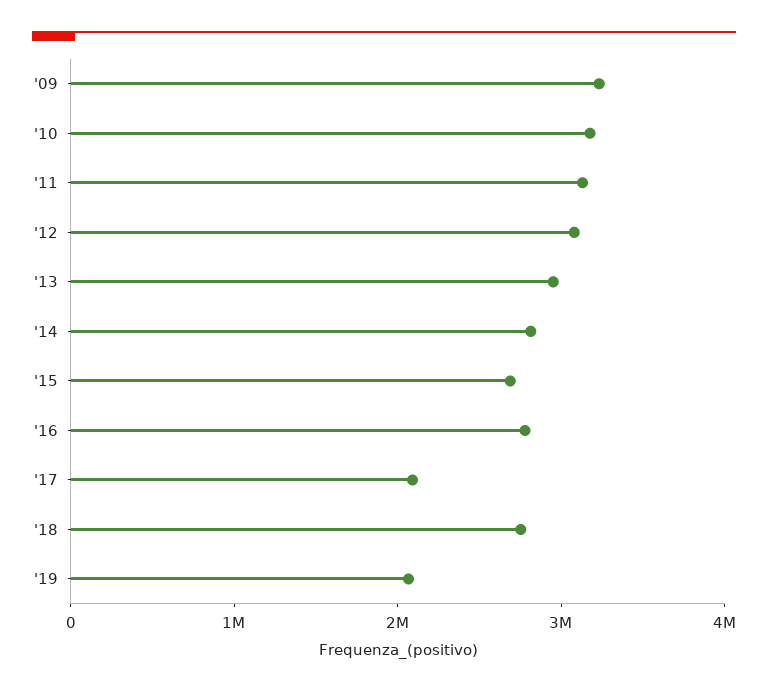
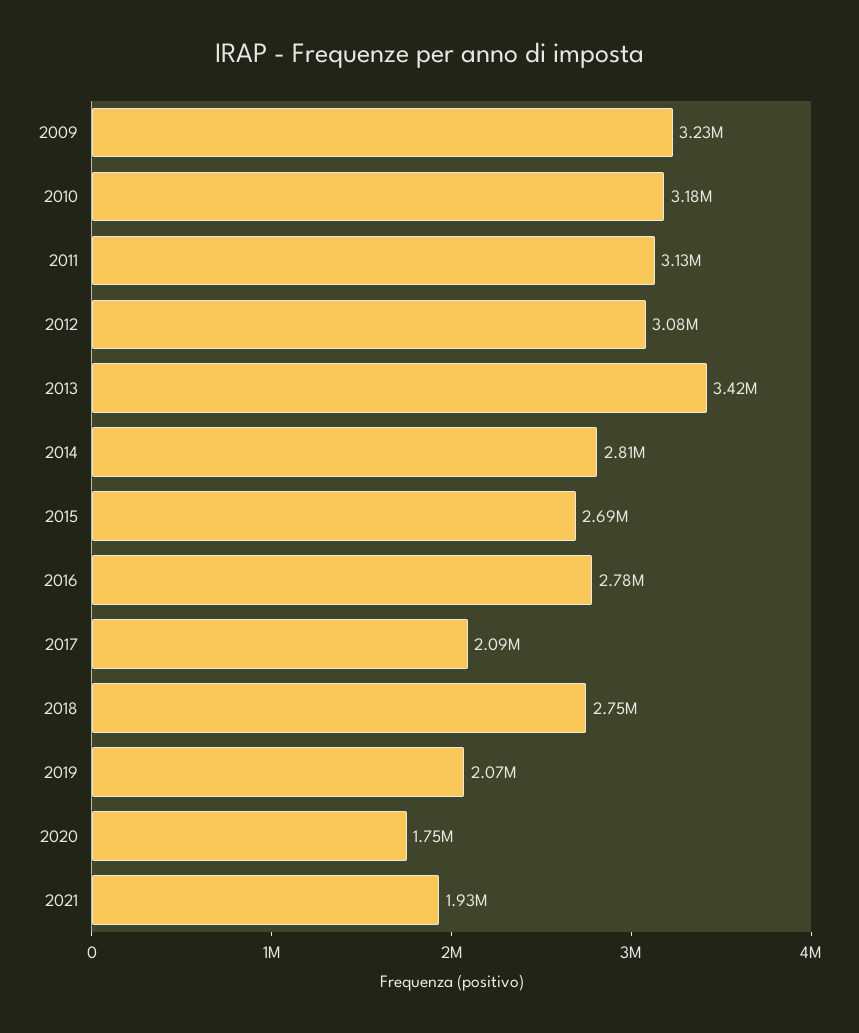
'13: 3000000 -> 3420000
2020: none -> 1750000
2021: none -> 1930000

